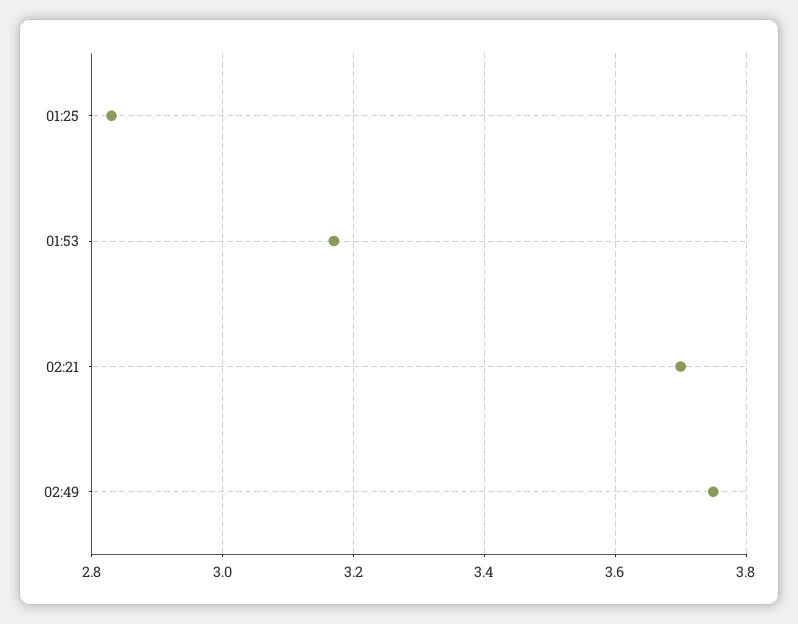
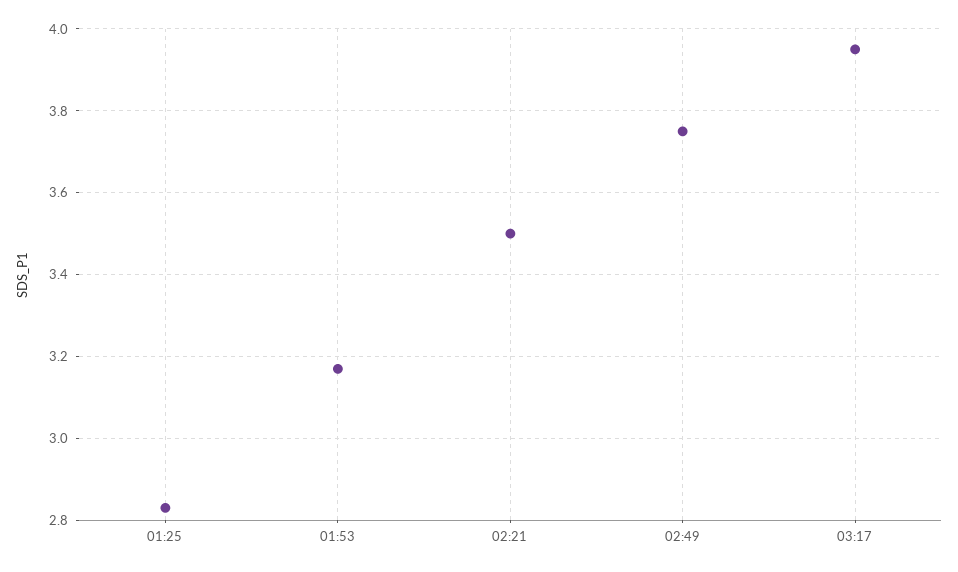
02:21: 3.7 -> 3.5
03:17: none -> 3.95

